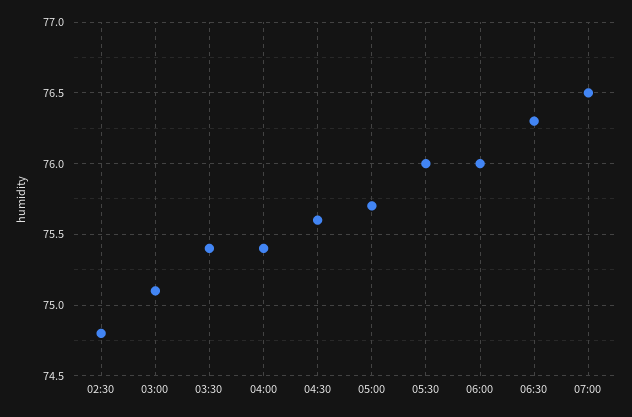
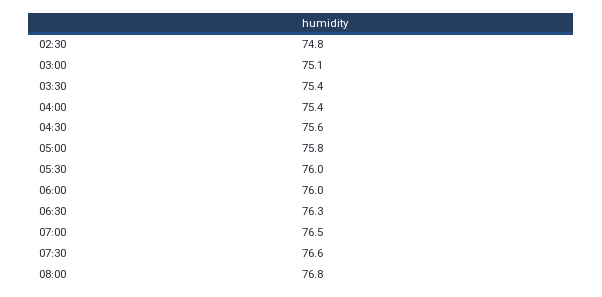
05:00: 75.7 -> 75.8
07:30: none -> 76.6
08:00: none -> 76.8

